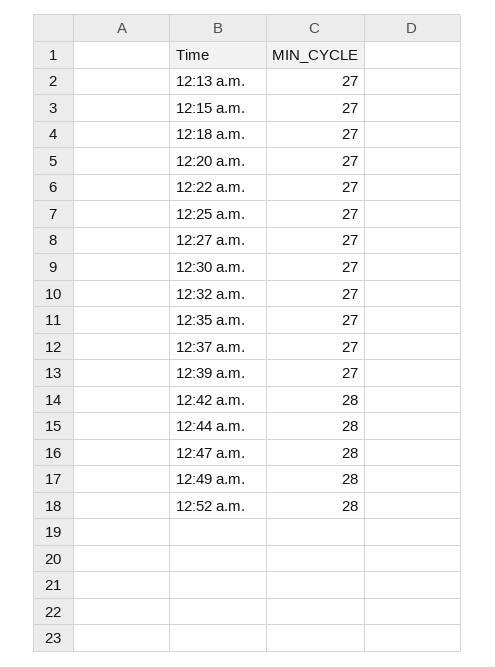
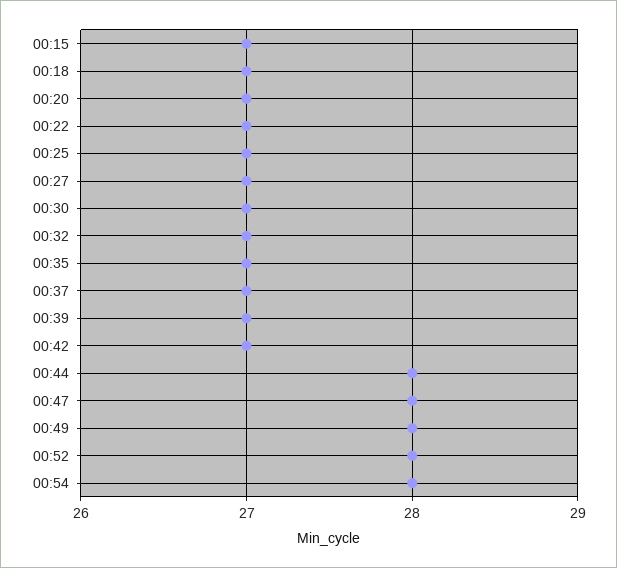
12:13 a.m.: 27 -> none
12:42 a.m.: 28 -> 27
00:54: none -> 28

